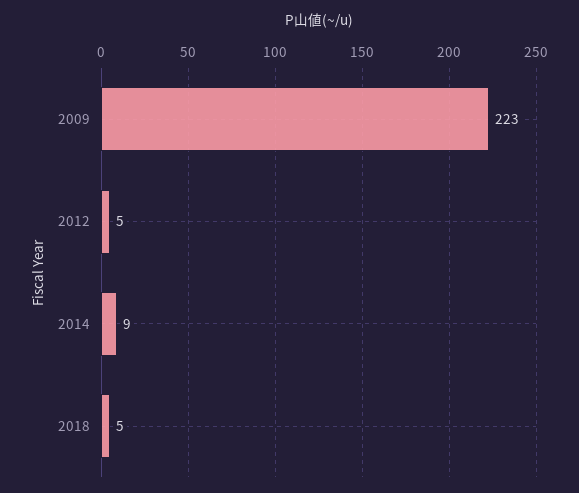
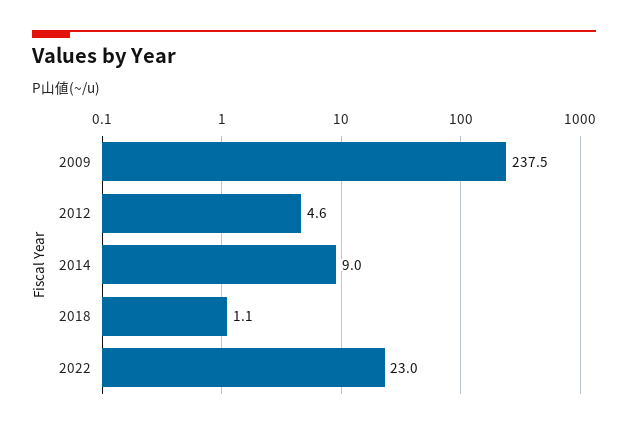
2009: 223 -> 237.5
2018: 5 -> 1.1
2022: none -> 23

